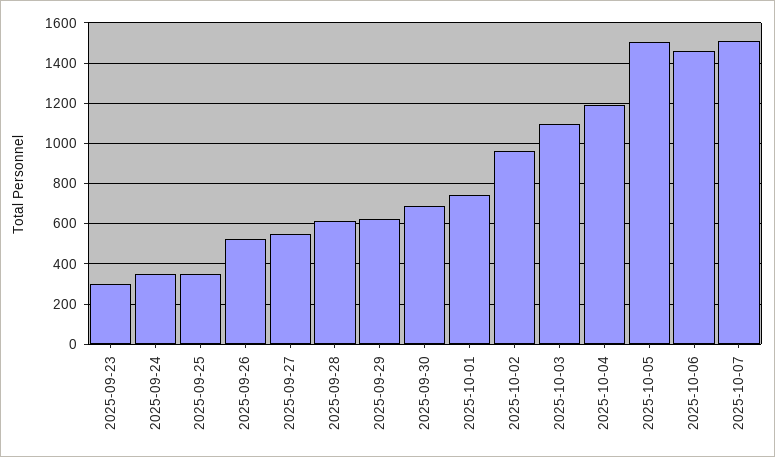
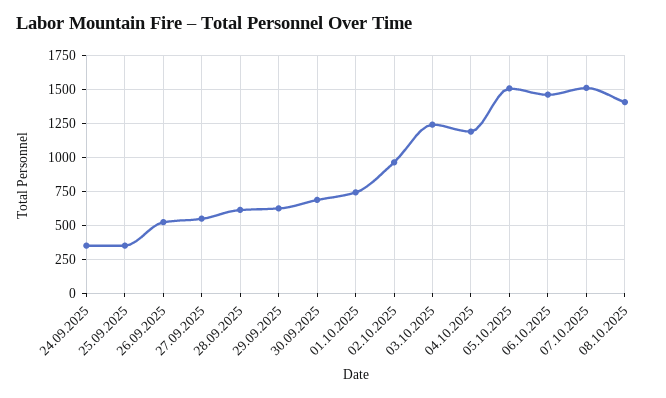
2025-09-23: 300 -> none
2025-10-03: 1100 -> 1250
08.10.2025: none -> 1400

